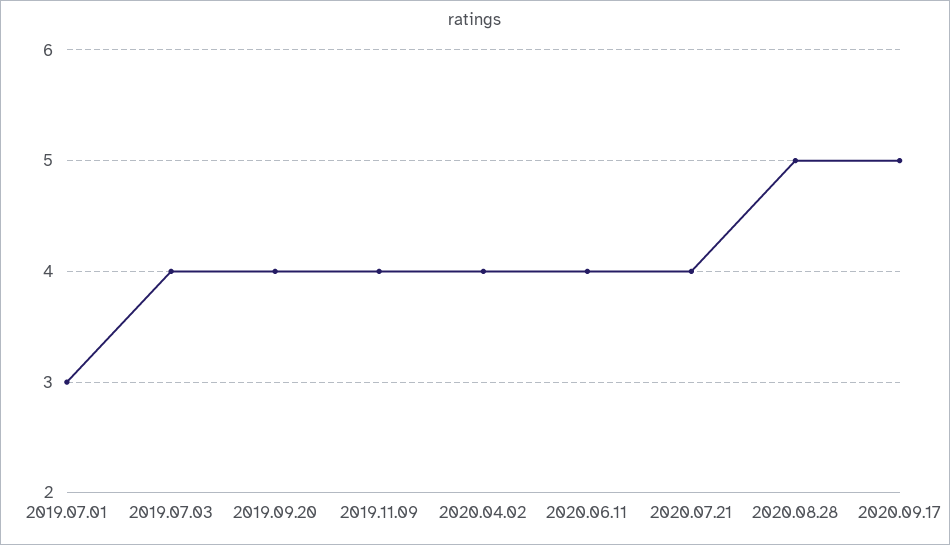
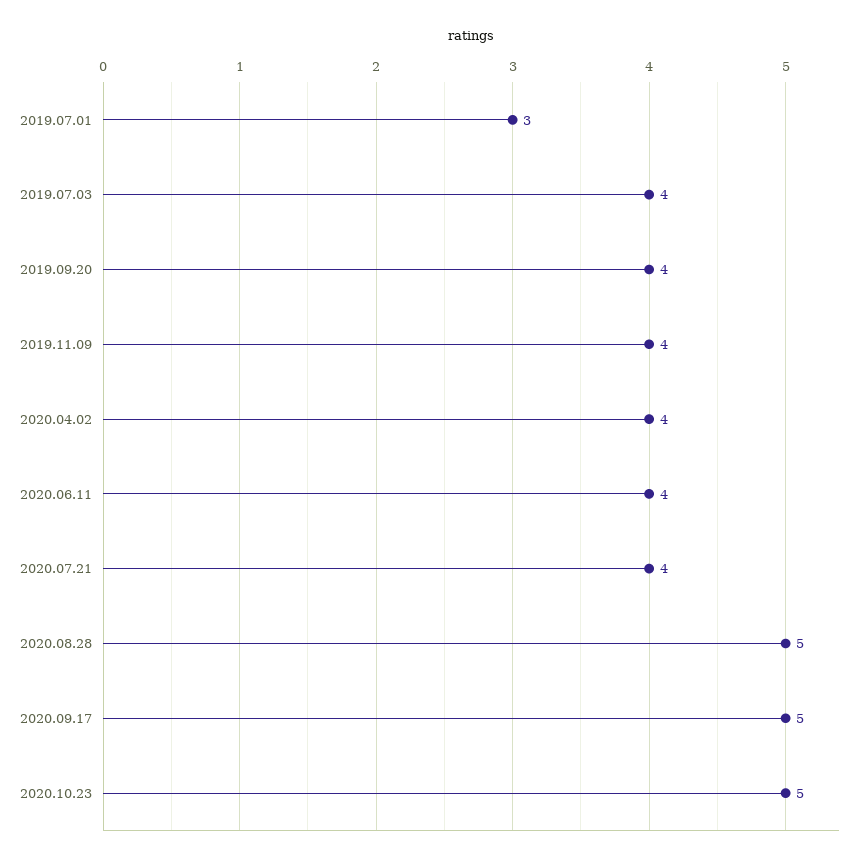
2020.10.23: none -> 5

